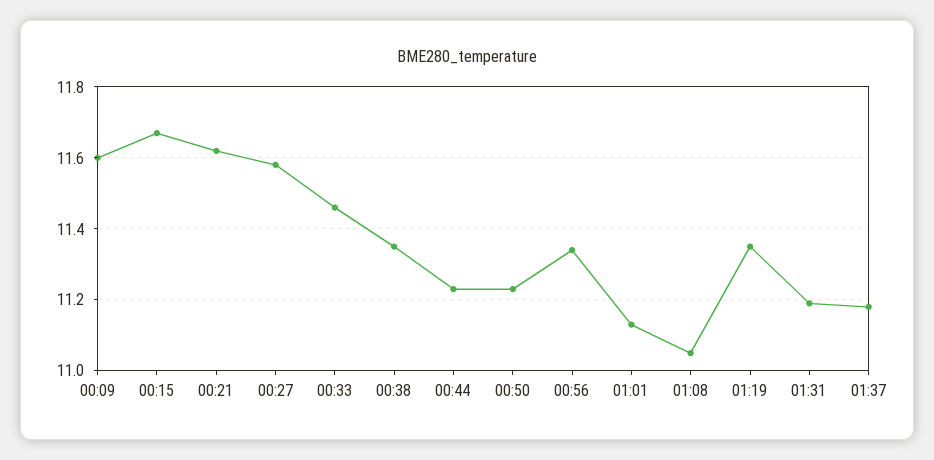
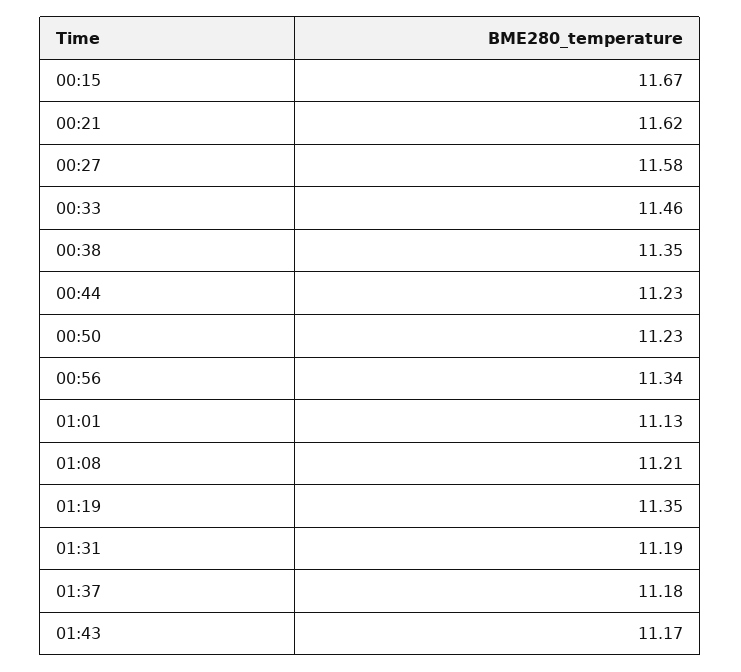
00:09: 11.6 -> none
01:08: 11.05 -> 11.21
01:43: none -> 11.17

